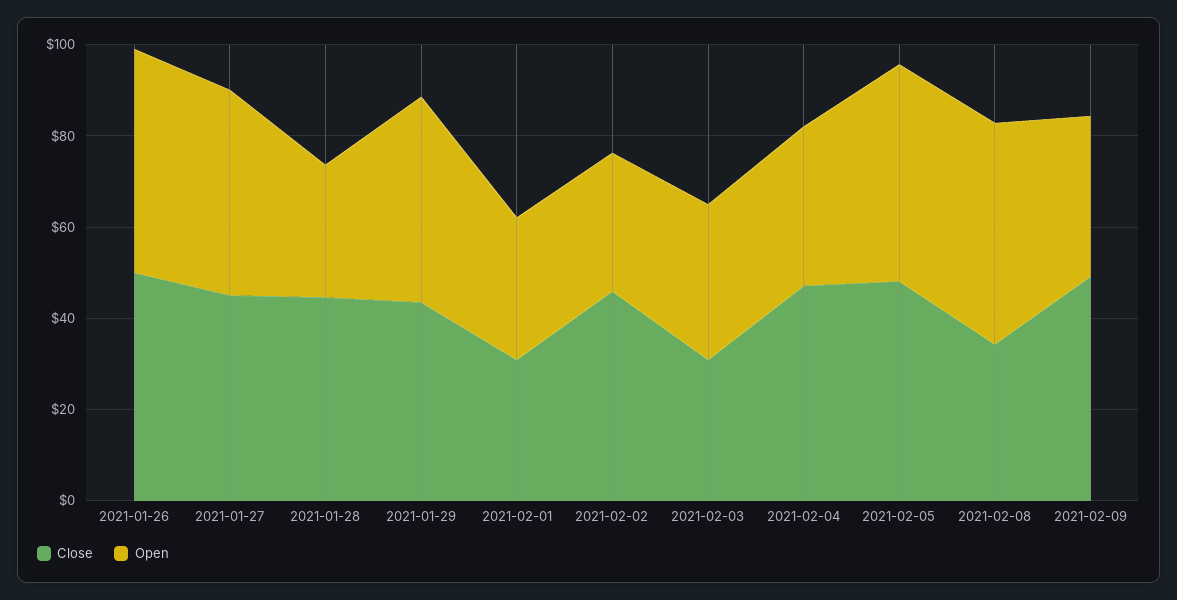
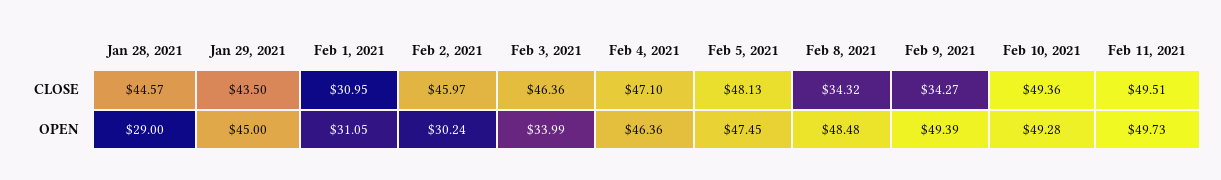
Close, 2021-01-26: 50 -> none
Open, 2021-01-26: 50 -> none
Close, 2021-01-27: 45 -> none
Open, 2021-01-27: 45 -> none
Close, 2021-02-03: 30 -> 46.36
Open, 2021-02-04: 35 -> 46.36
Close, 2021-02-09: 50 -> 34.27
Open, 2021-02-09: 35 -> 49.39
Close, Feb 10, 2021: none -> 49.36
Close, Feb 11, 2021: none -> 49.51
Open, Feb 10, 2021: none -> 49.28
Open, Feb 11, 2021: none -> 49.73

